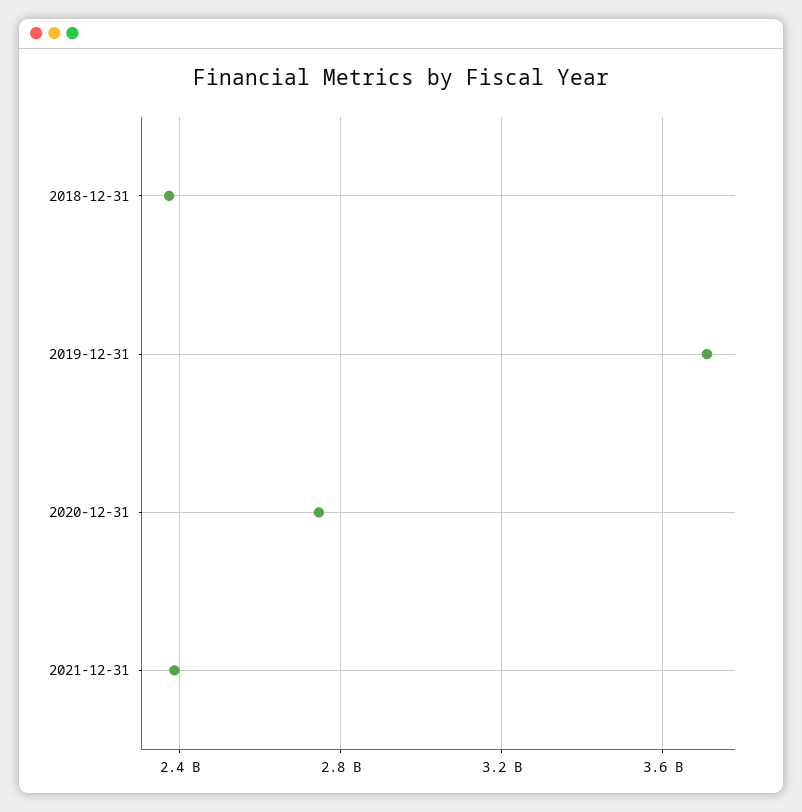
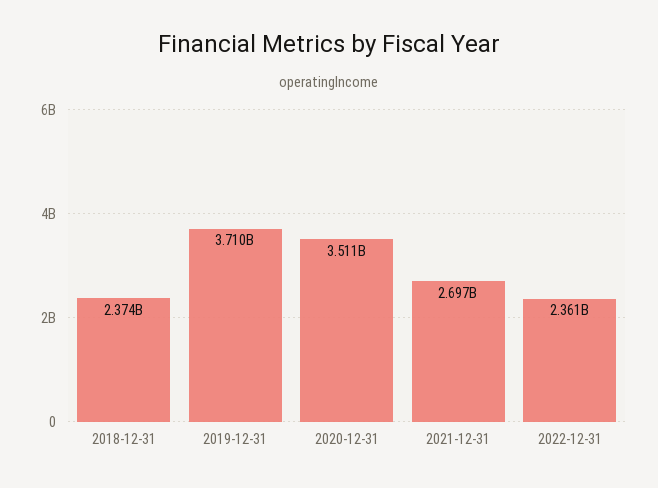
2020-12-31: 2750000000 -> 3511000000
2021-12-31: 2400000000 -> 2697000000
2022-12-31: none -> 2361000000

